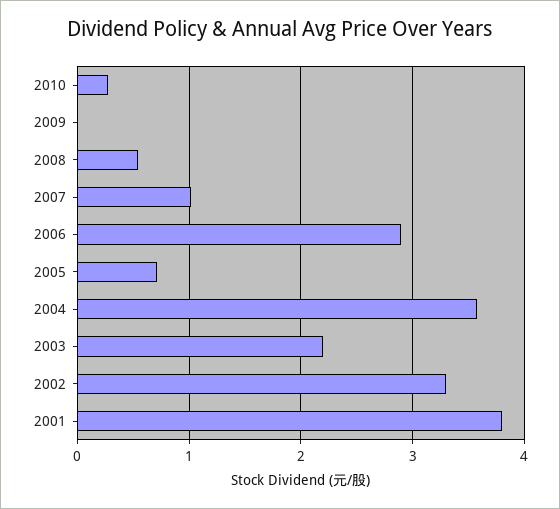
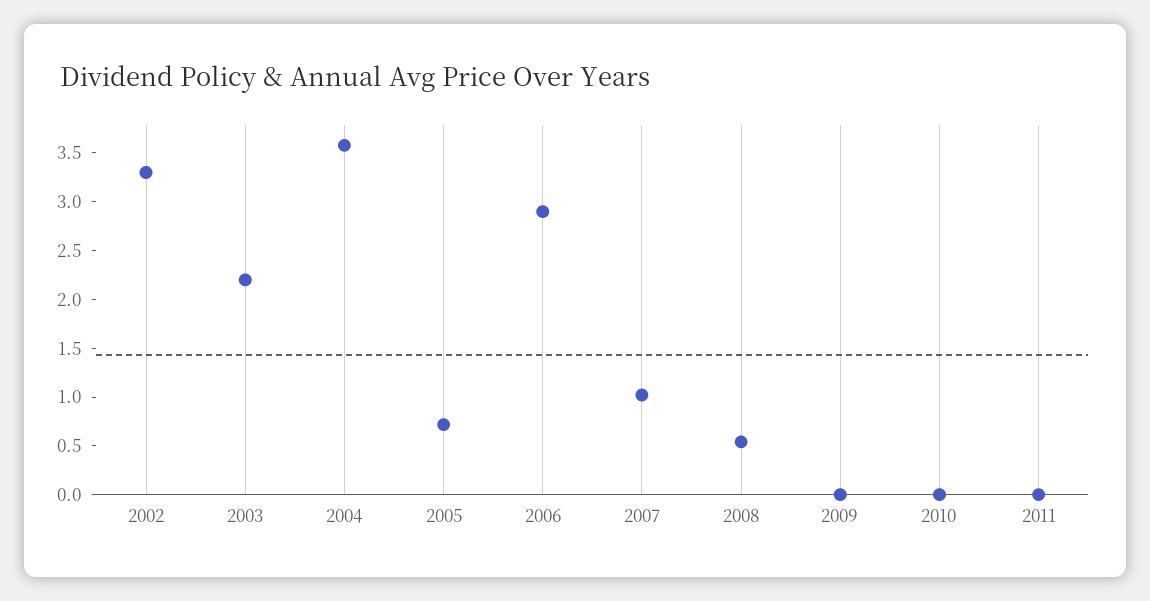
2010: 0.3 -> 0
2001: 3.8 -> none
2011: none -> 0

